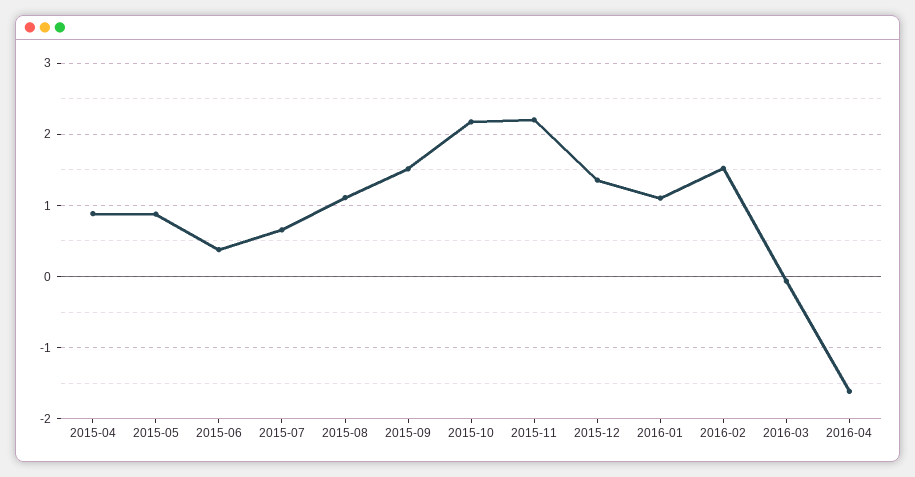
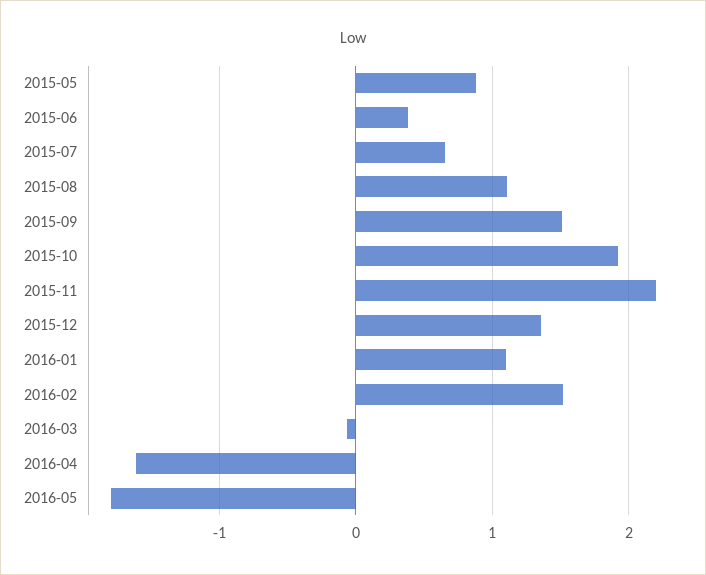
2015-04: 0.9 -> none
2015-10: 2.2 -> 1.9
2016-05: none -> -1.8

